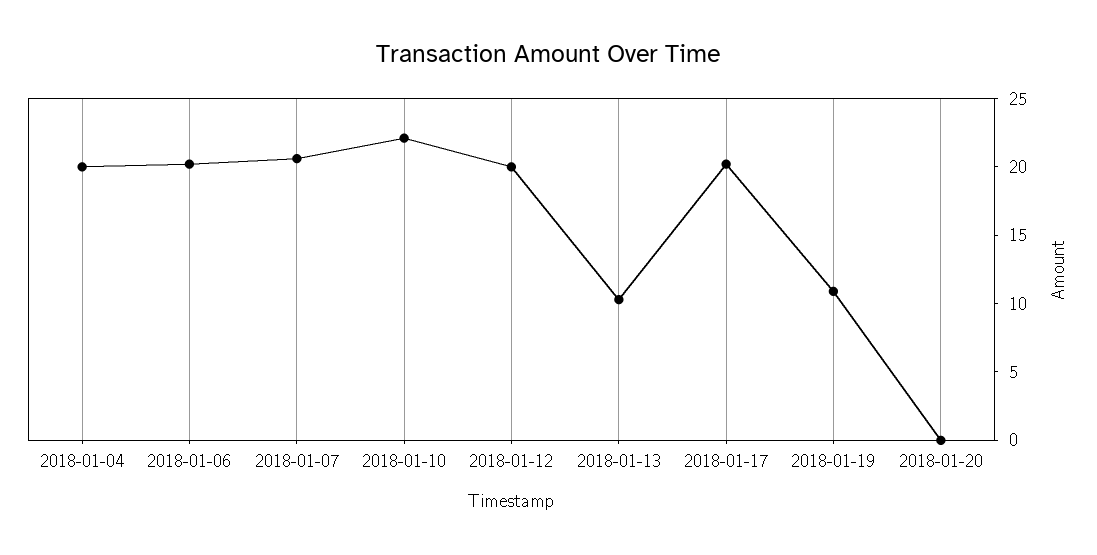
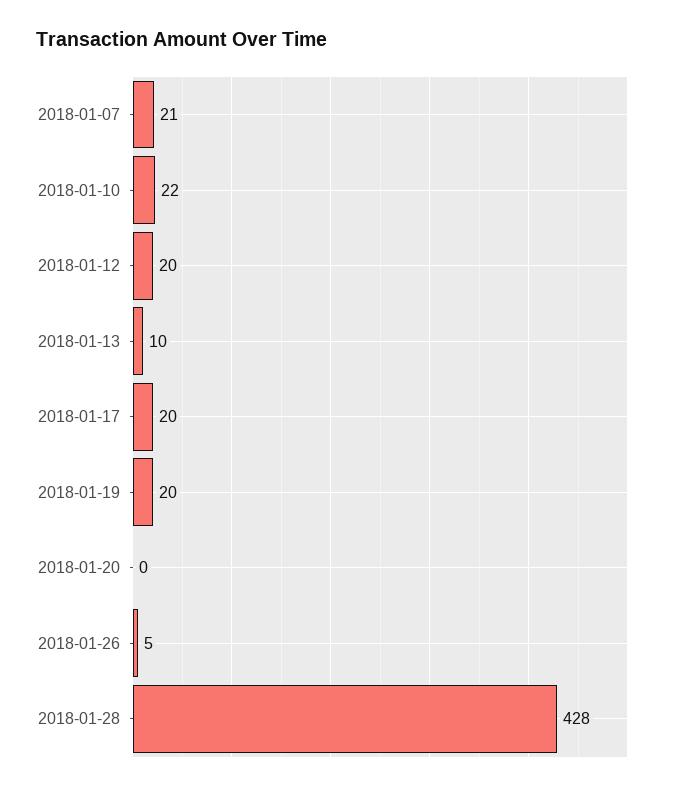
2018-01-04: 20 -> none
2018-01-06: 20 -> none
2018-01-19: 11 -> 20
2018-01-26: none -> 5
2018-01-28: none -> 428

